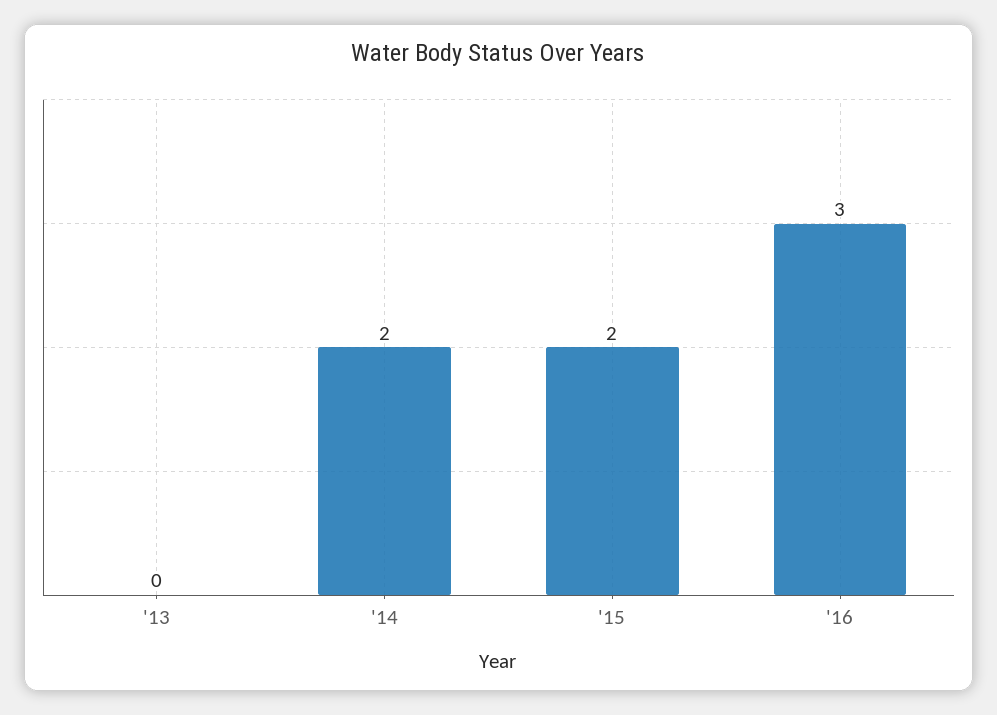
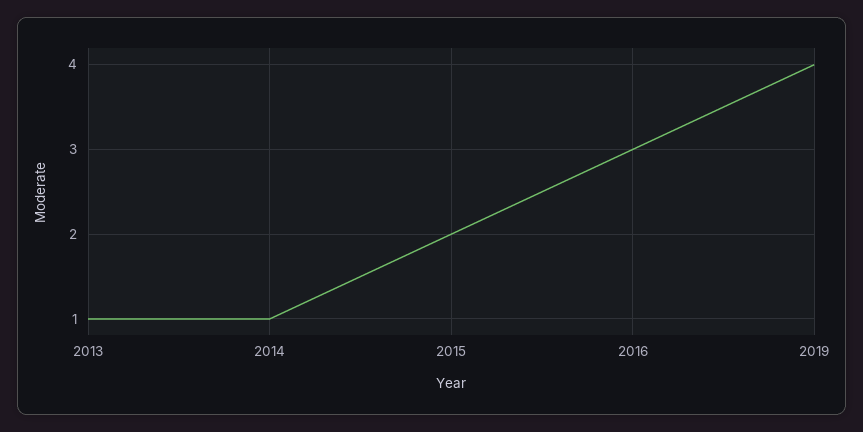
'13: 0 -> 1
'14: 2 -> 1
2019: none -> 4

